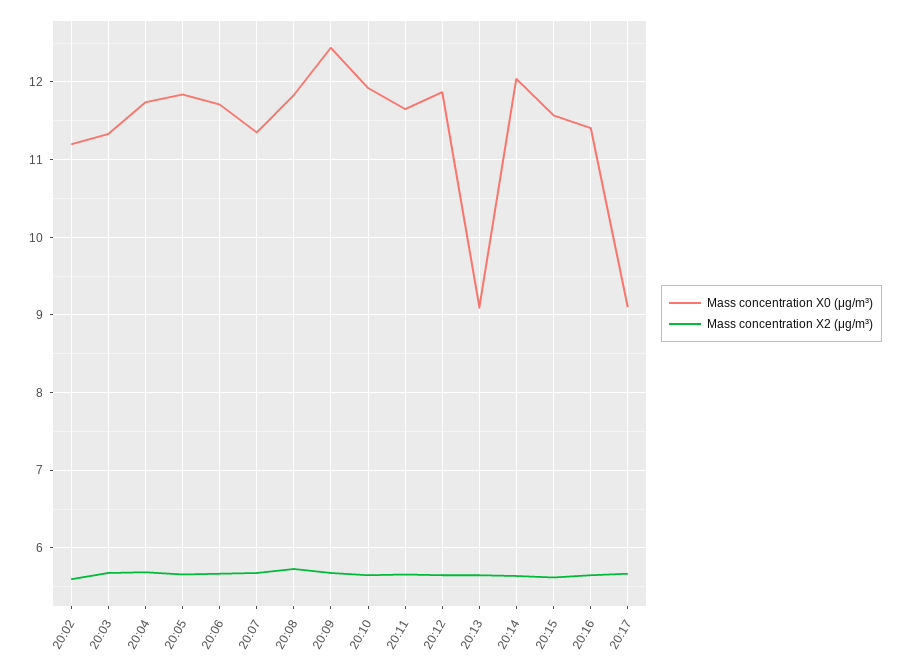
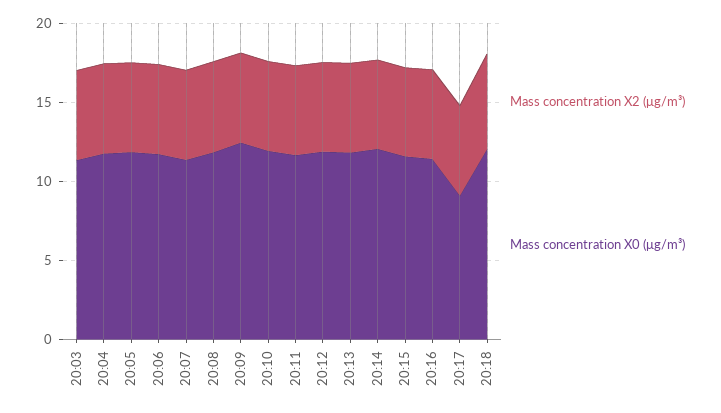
Mass concentration X0 (μg/m³), 20:02: 11.2 -> none
Mass concentration X2 (μg/m³), 20:02: 5.6 -> none
Mass concentration X0 (μg/m³), 20:13: 9.1 -> 12
Mass concentration X2 (μg/m³), 20:18: none -> 6
Mass concentration X0 (μg/m³), 20:18: none -> 12

